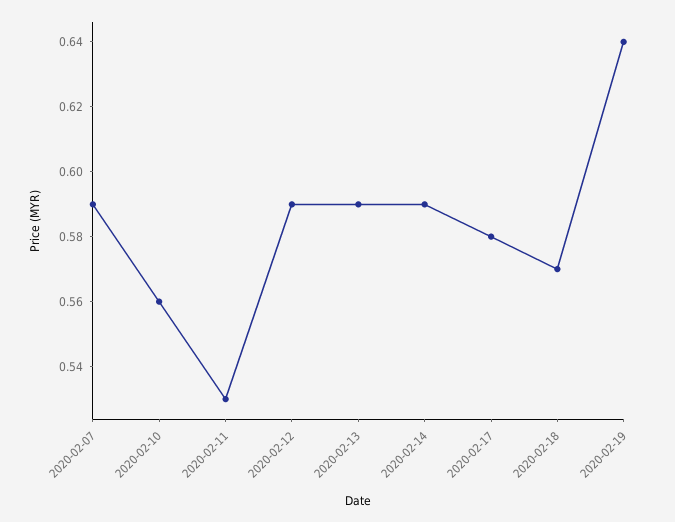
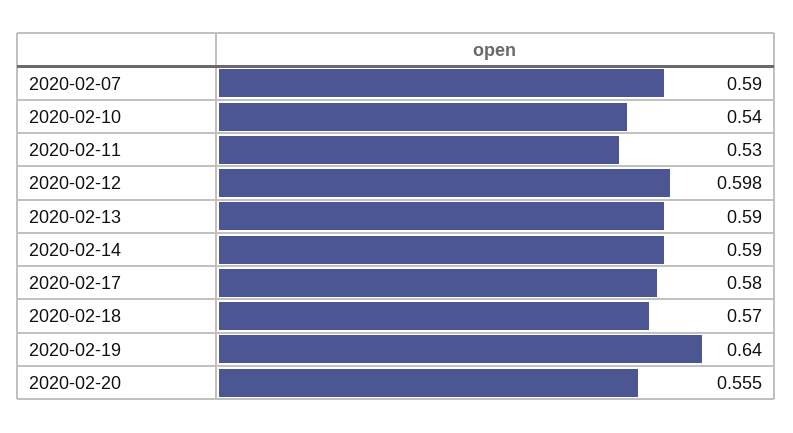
2020-02-10: 0.56 -> 0.54
2020-02-12: 0.59 -> 0.598
2020-02-20: none -> 0.555

